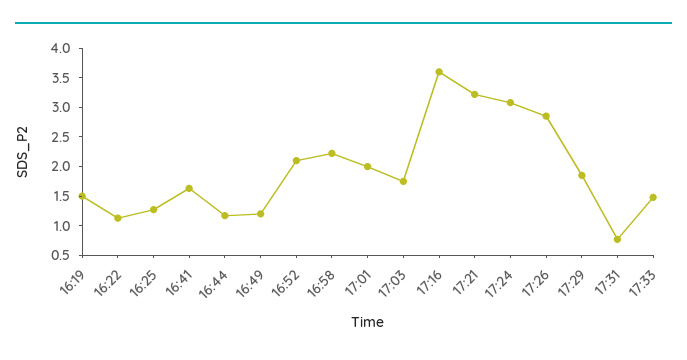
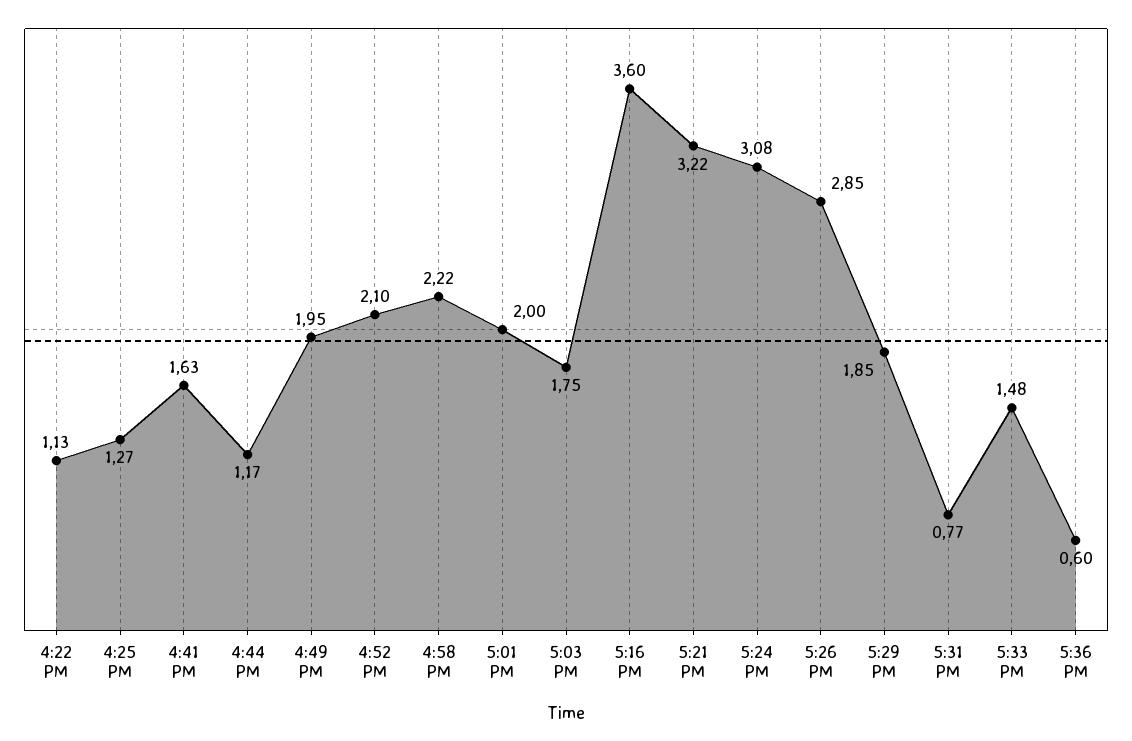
16:19: 1.5 -> none
16:49: 1.25 -> 1.95
5:36 PM: none -> 0.6

